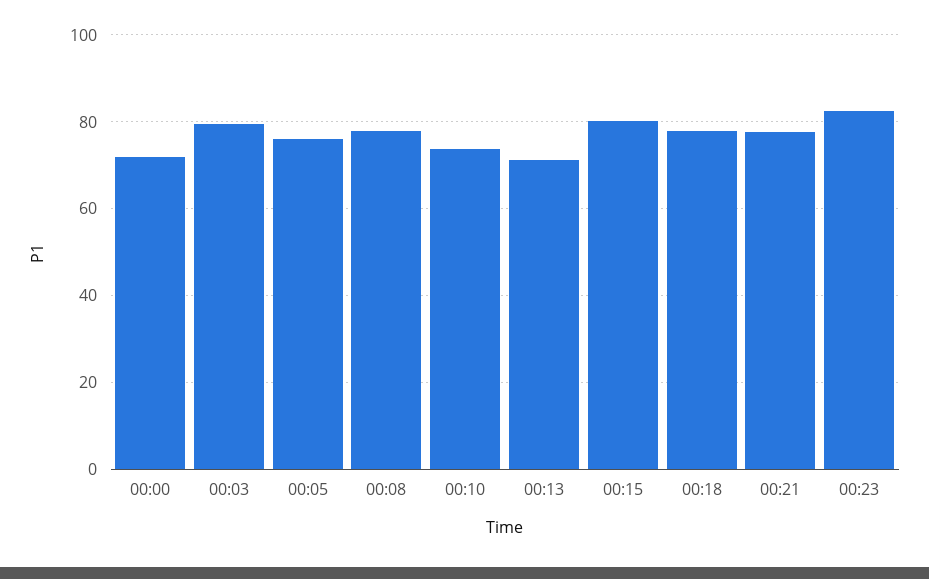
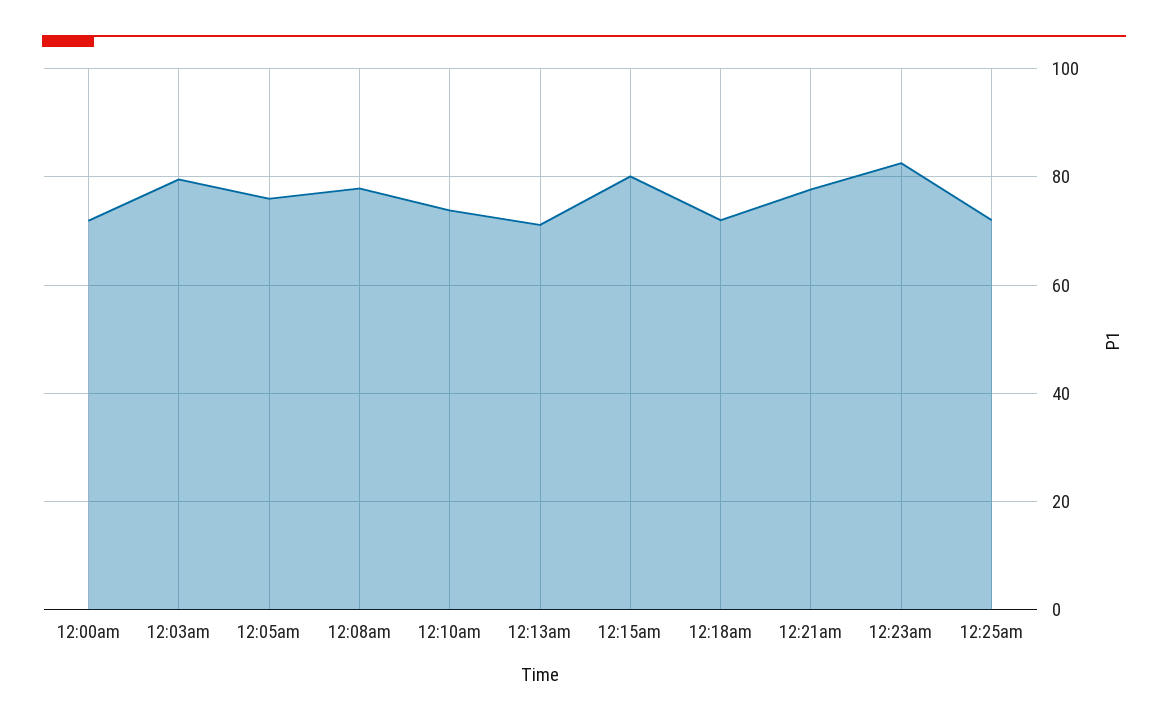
00:18: 78 -> 72
12:25am: none -> 72

